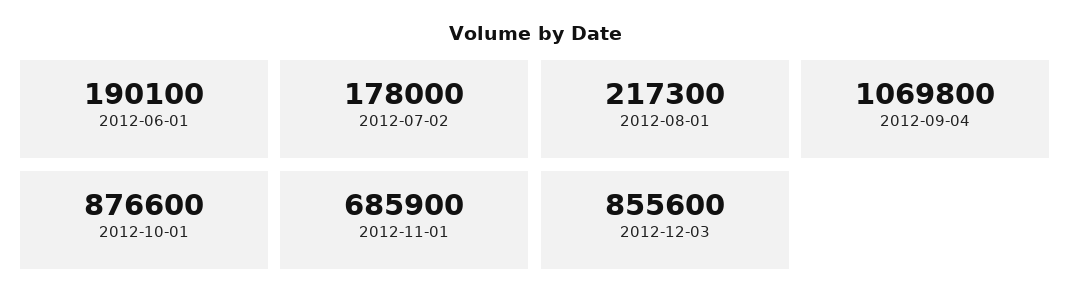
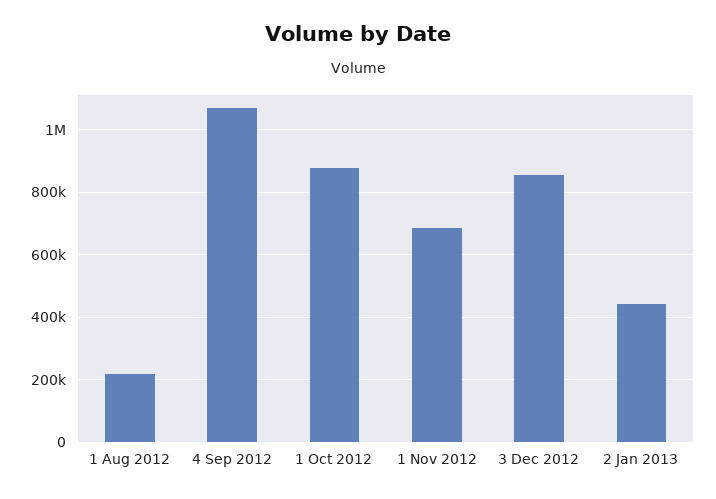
2012-06-01: 190100 -> none
2012-07-02: 178000 -> none
2 Jan 2013: none -> 440000

